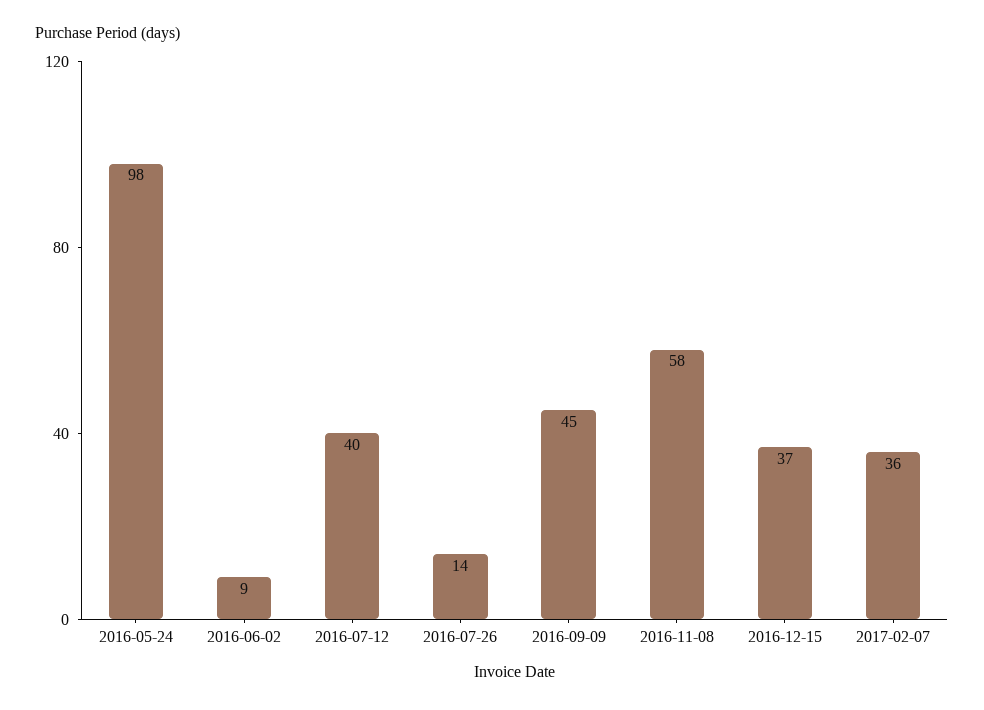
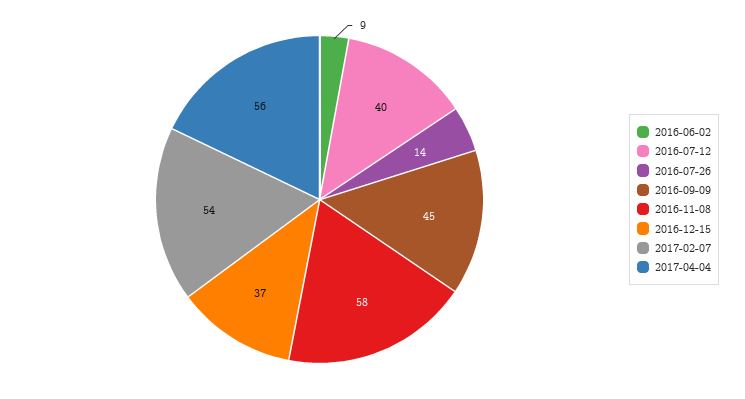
2016-05-24: 98 -> none
2017-02-07: 36 -> 54
2017-04-04: none -> 56

